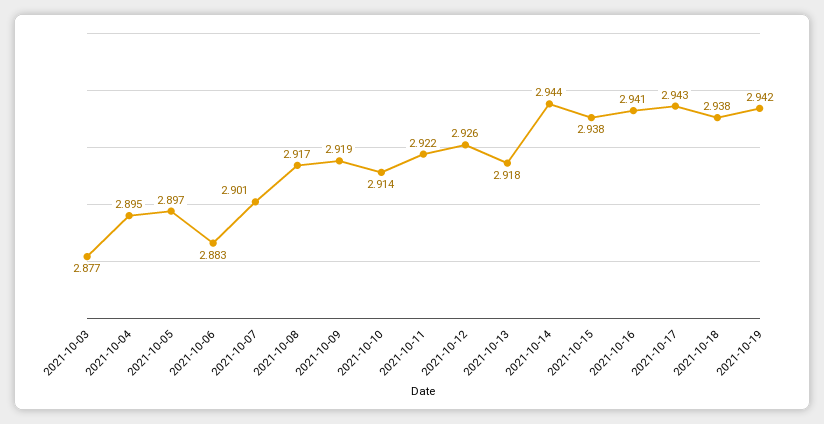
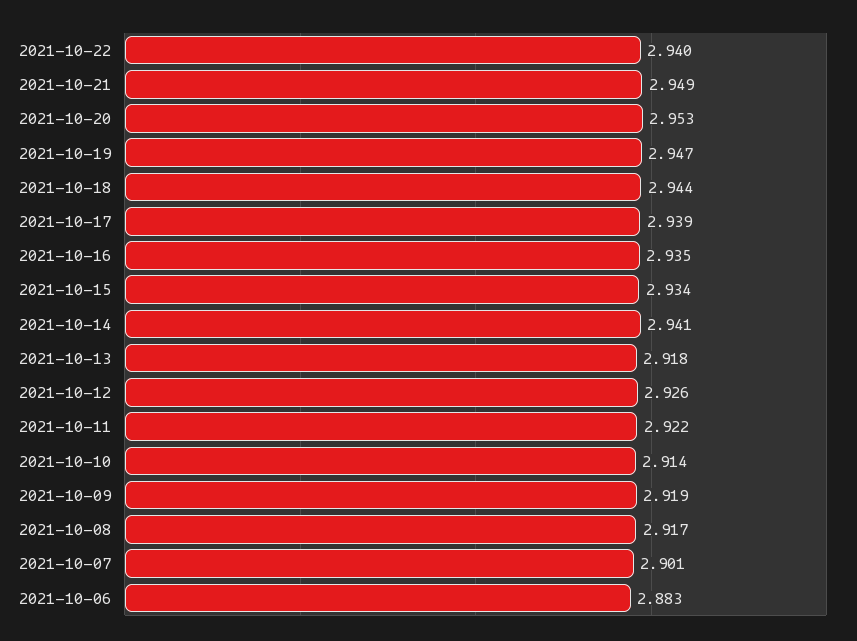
2021-10-03: 2.877 -> none
2021-10-04: 2.895 -> none
2021-10-05: 2.897 -> none
2021-10-14: 2.944 -> 2.941
2021-10-15: 2.938 -> 2.934
2021-10-16: 2.941 -> 2.935
2021-10-17: 2.943 -> 2.939
2021-10-18: 2.938 -> 2.944
2021-10-19: 2.942 -> 2.947
2021-10-22: none -> 2.94
2021-10-21: none -> 2.949
2021-10-20: none -> 2.953

